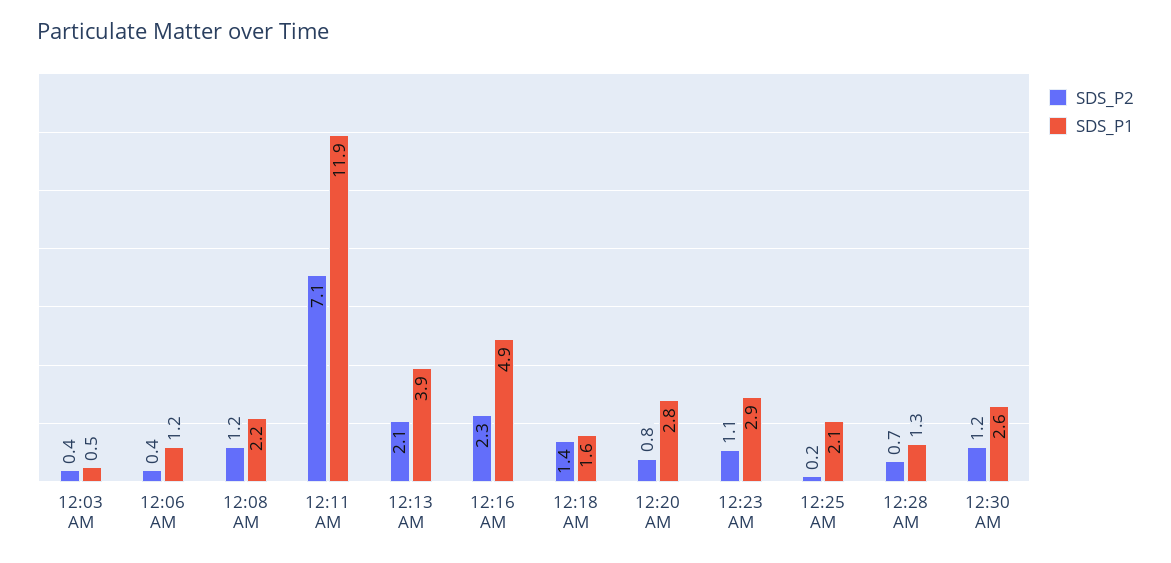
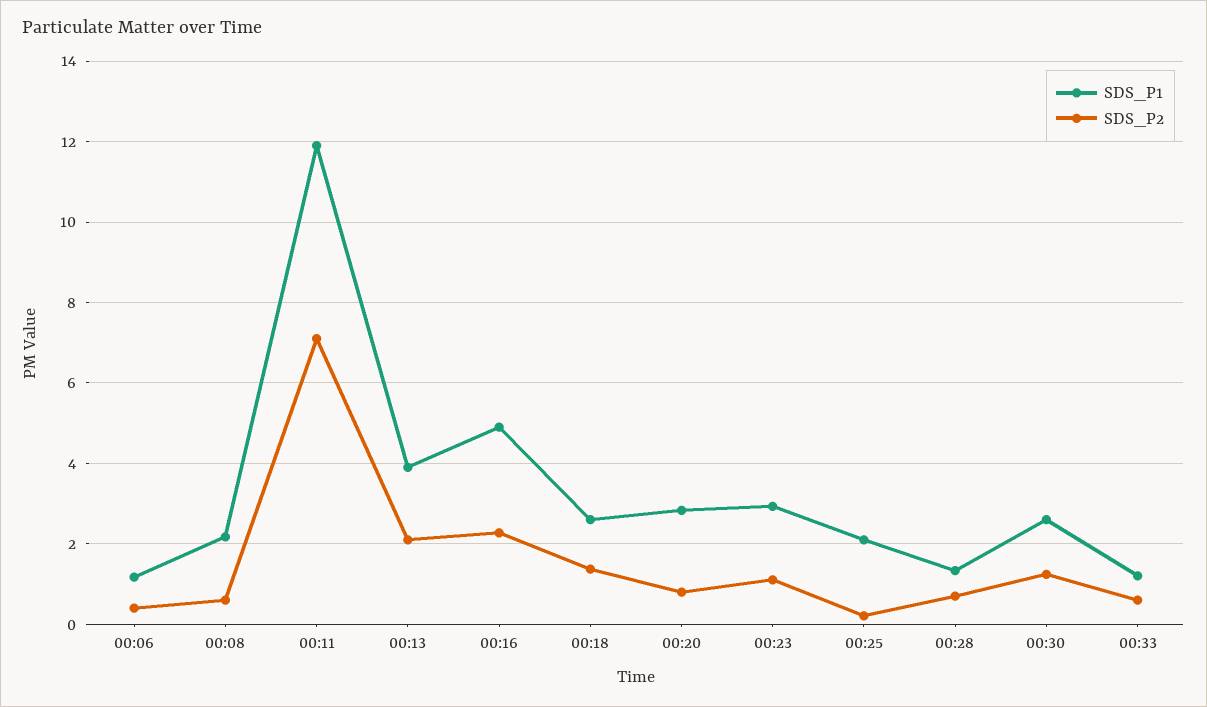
SDS_P2, 12:03 AM: 0.4 -> none
SDS_P1, 12:03 AM: 0.5 -> none
SDS_P2, 12:08 AM: 1.2 -> 0.6
SDS_P1, 12:18 AM: 1.6 -> 2.6
SDS_P1, 00:33: none -> 1.2
SDS_P2, 00:33: none -> 0.6

